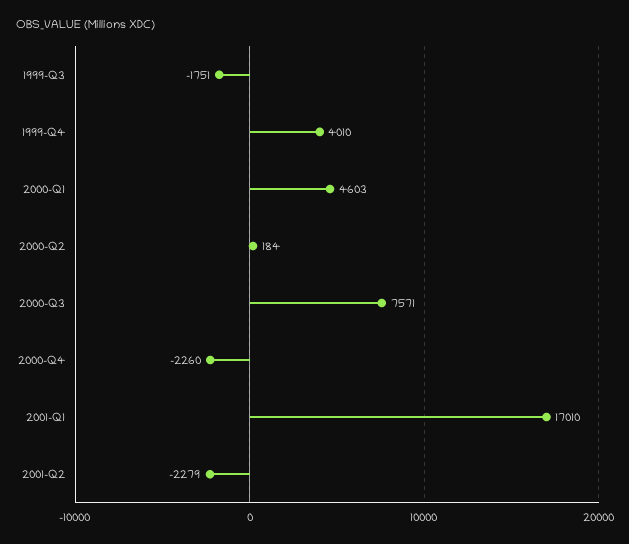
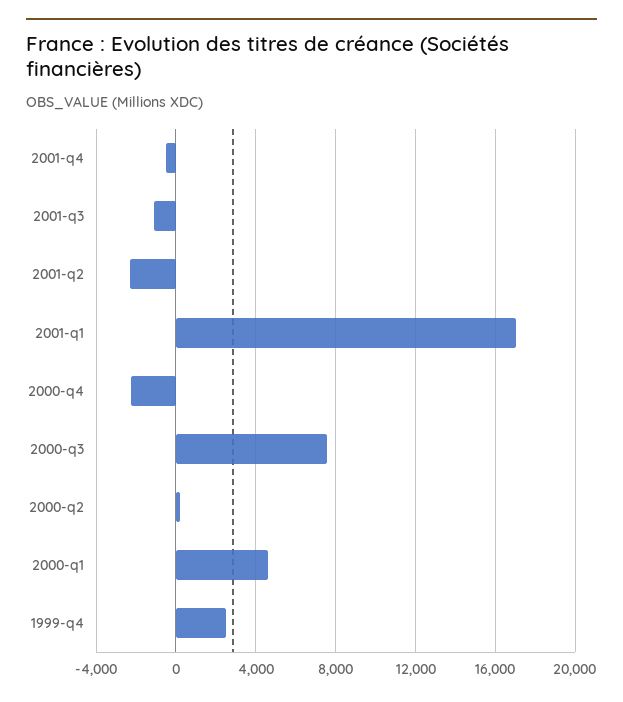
1999-Q3: -1751 -> none
1999-Q4: 4010 -> 2500
2001-q4: none -> -500
2001-q3: none -> -1000

